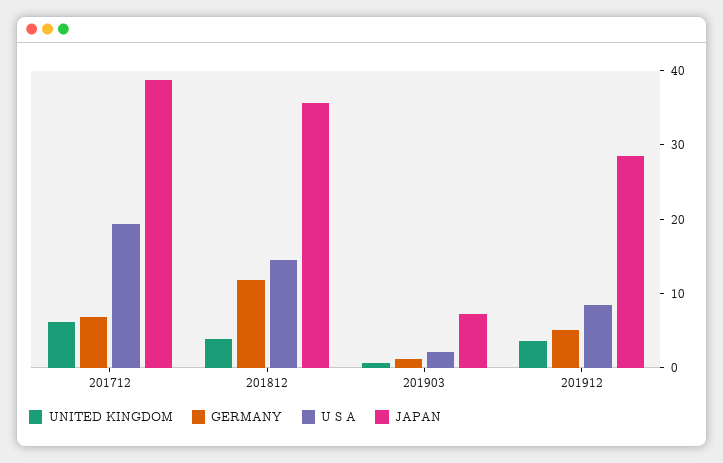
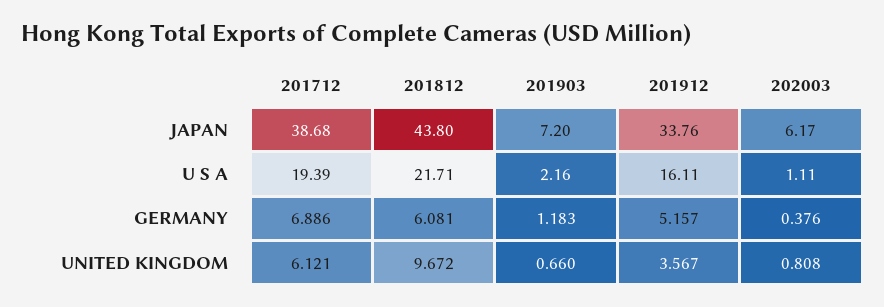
UNITED KINGDOM, 201812: 4 -> 9.672
GERMANY, 201812: 12 -> 6.081
U S A, 201812: 14 -> 21.71
JAPAN, 201812: 36 -> 43.8
U S A, 201912: 8 -> 16.11
JAPAN, 201912: 28 -> 33.76
JAPAN, 202003: none -> 6.17
U S A, 202003: none -> 1.11
GERMANY, 202003: none -> 0.376
UNITED KINGDOM, 202003: none -> 0.808

